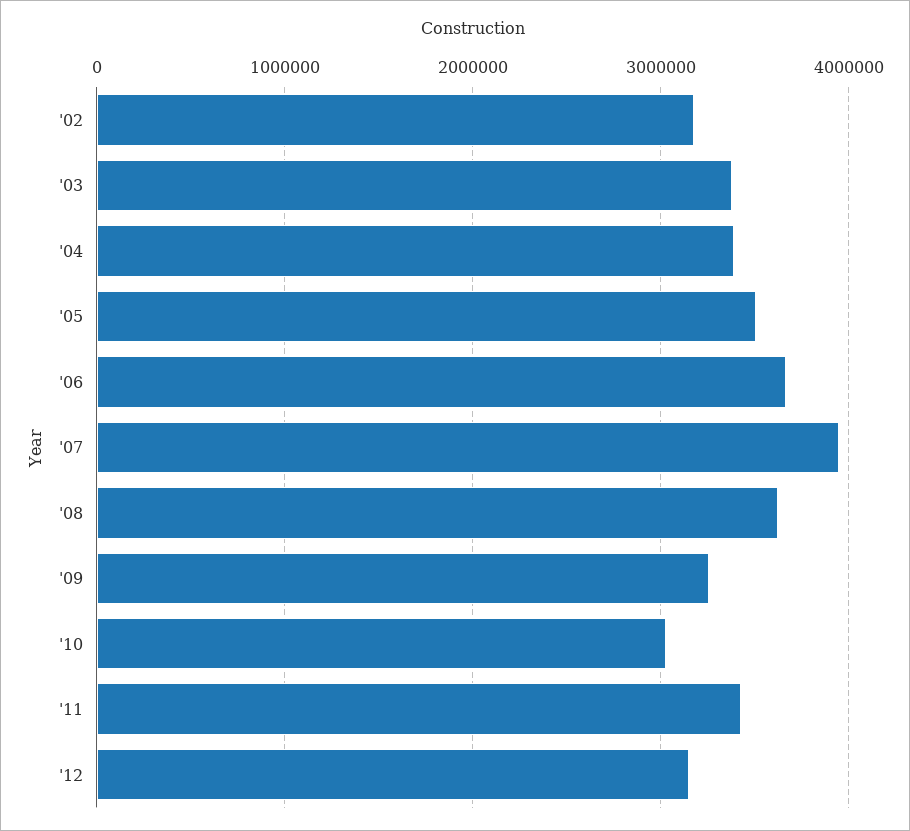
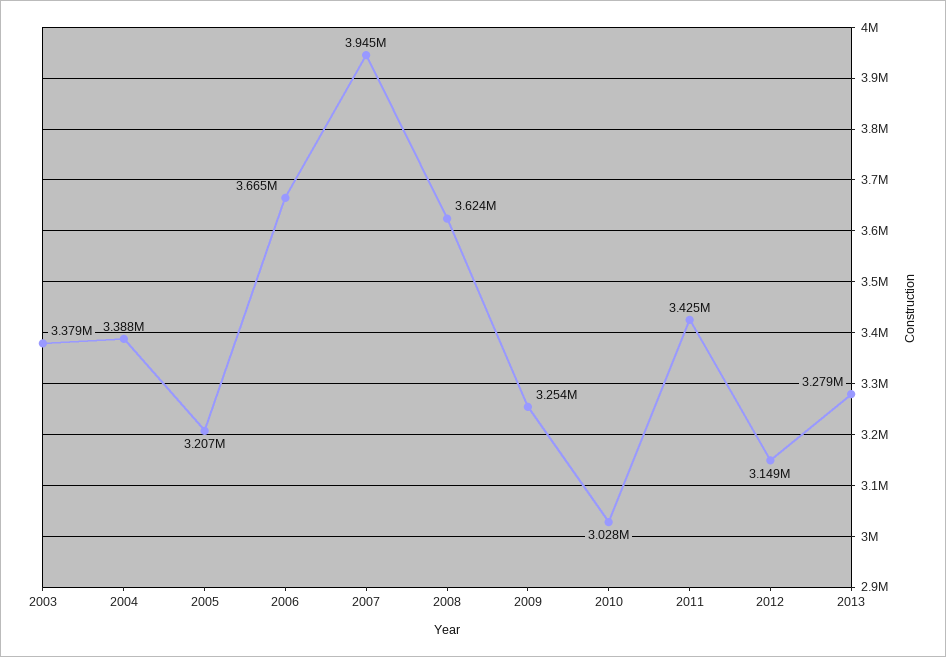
'02: 3200000 -> none
'05: 3500000 -> 3207000
2013: none -> 3279000

